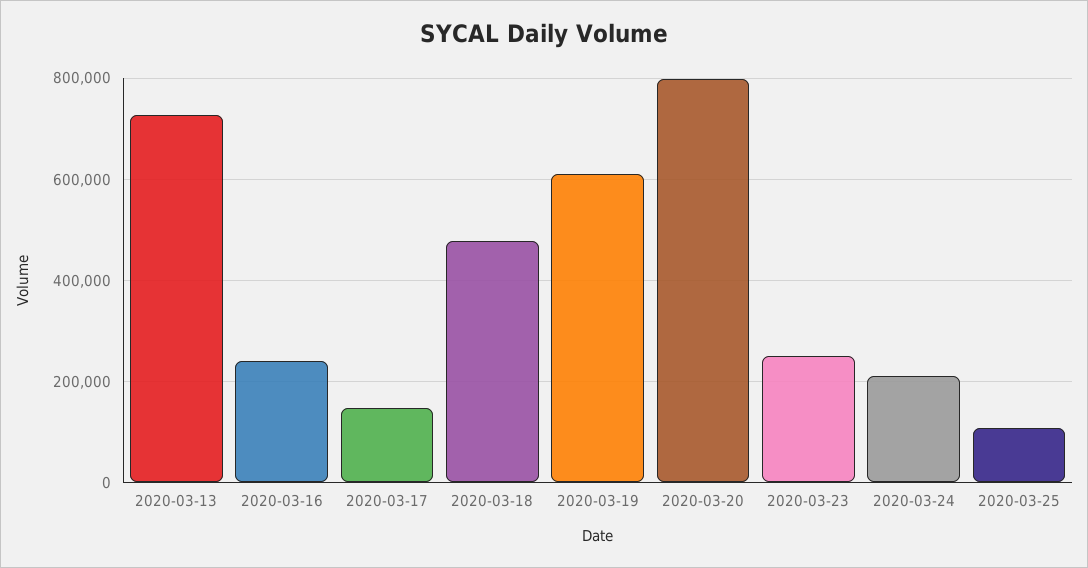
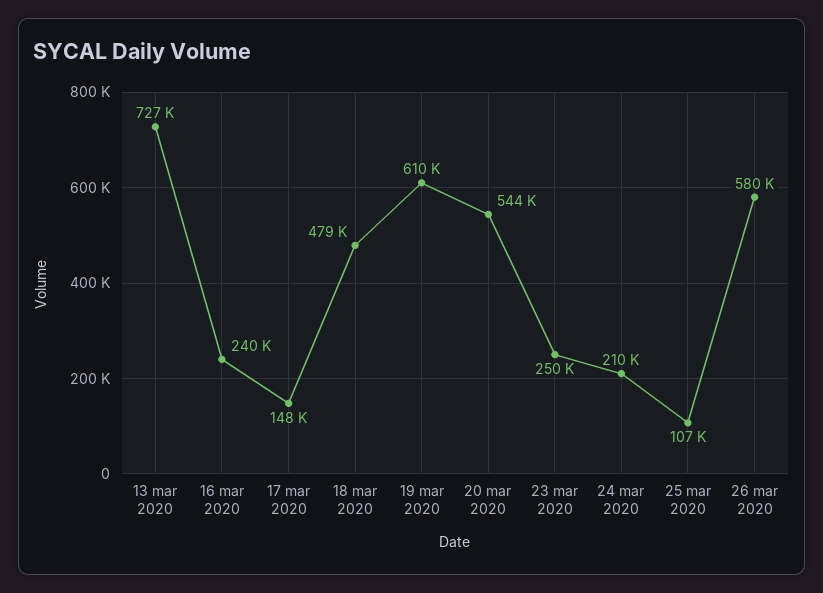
2020-03-20: 800000 -> 544000
26 mar 2020: none -> 580000

